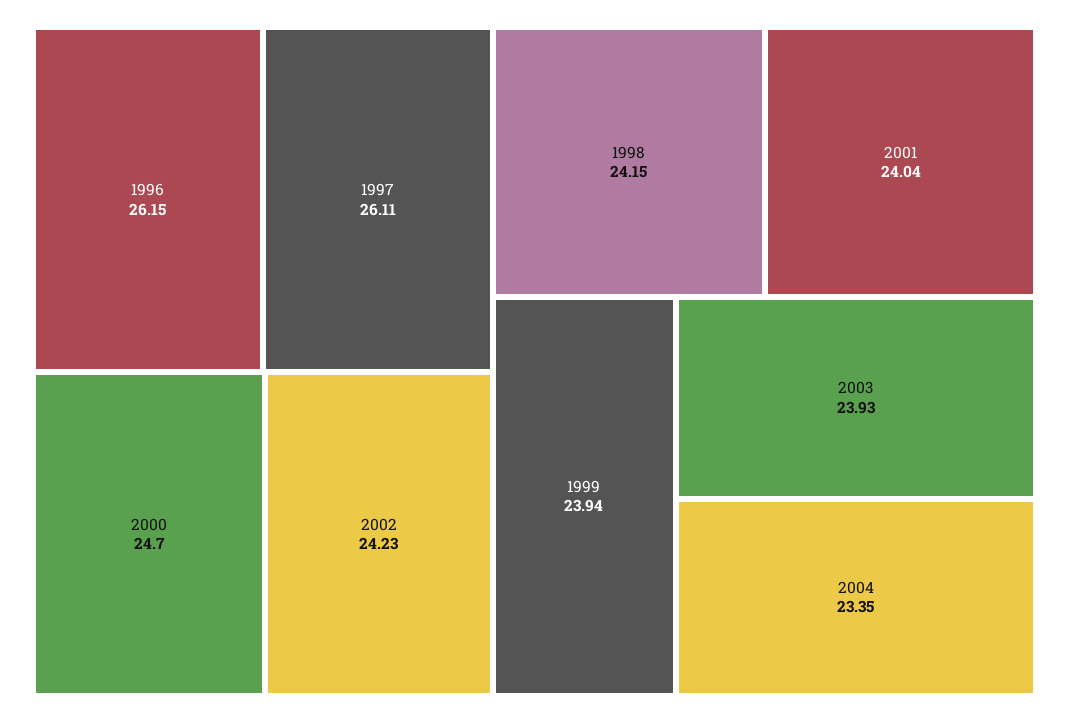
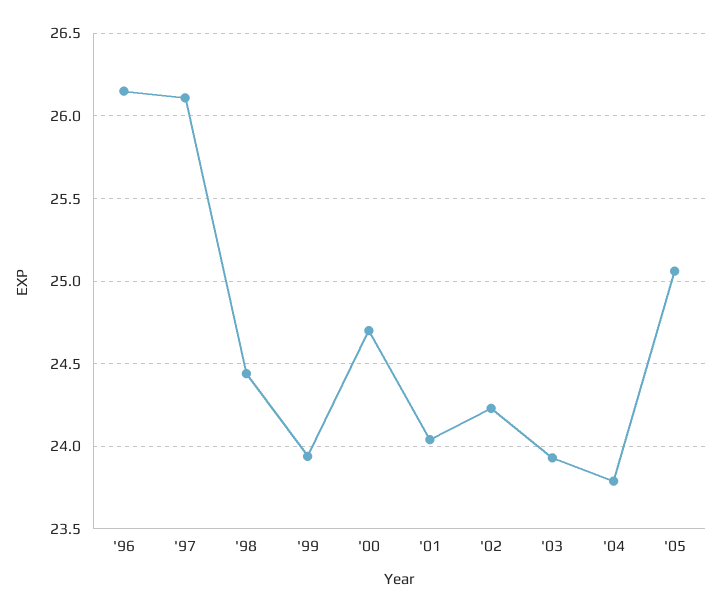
1998: 24.15 -> 24.45
2004: 23.35 -> 23.8
'05: none -> 25.05

